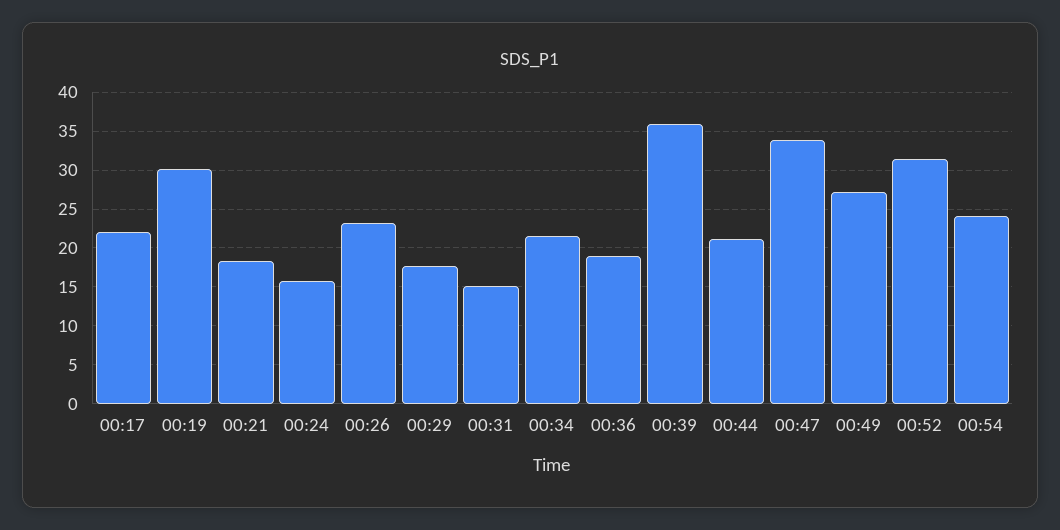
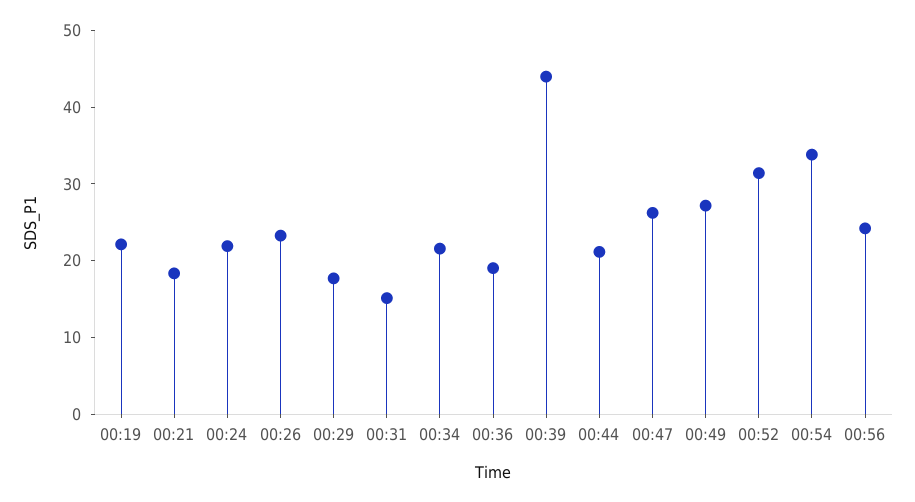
00:17: 22 -> none
00:19: 30 -> 22
00:24: 16 -> 22
00:39: 36 -> 44
00:47: 34 -> 26
00:54: 24 -> 34
00:56: none -> 24

